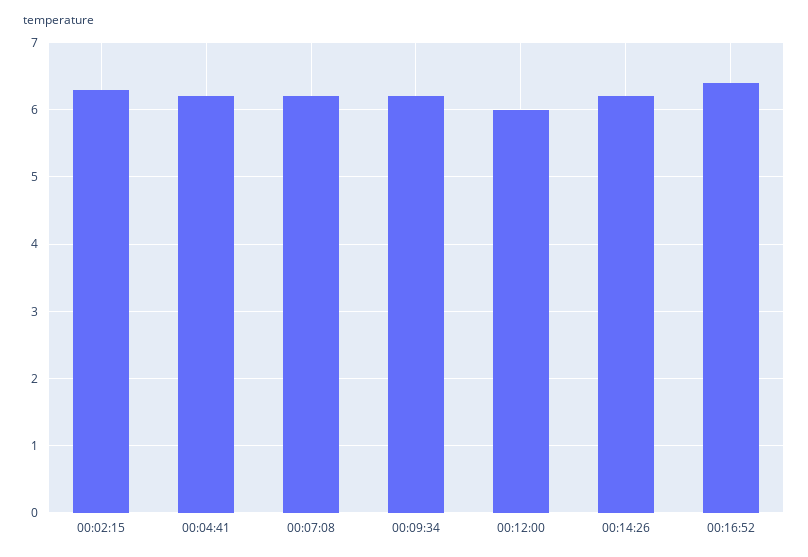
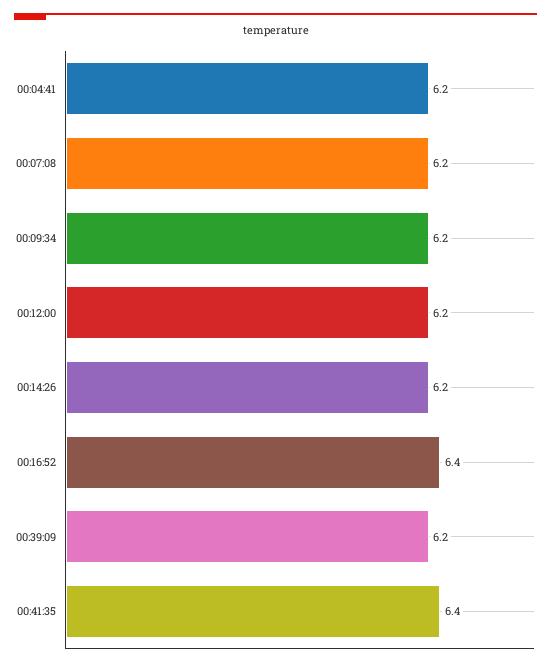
00:02:15: 6.3 -> none
00:12:00: 6 -> 6.2
00:39:09: none -> 6.2
00:41:35: none -> 6.4

